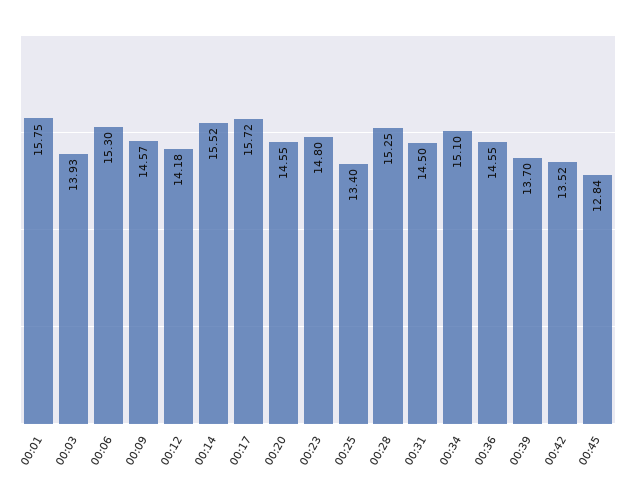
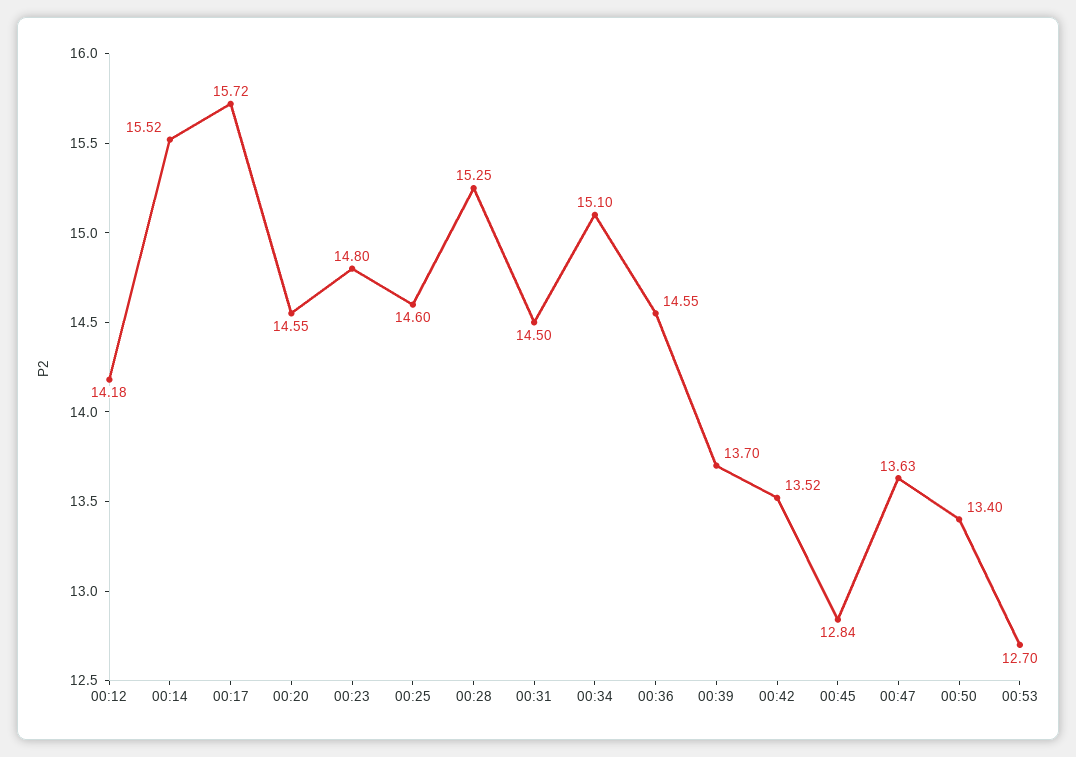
00:01: 15.75 -> none
00:03: 13.93 -> none
00:06: 15.3 -> none
00:09: 14.57 -> none
00:25: 13.4 -> 14.6
00:47: none -> 13.63
00:50: none -> 13.4
00:53: none -> 12.7

